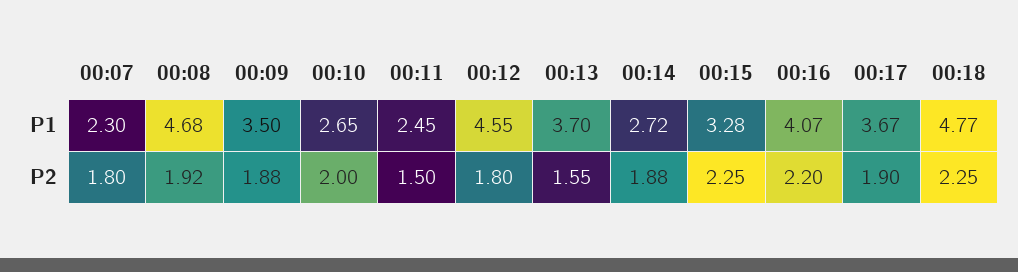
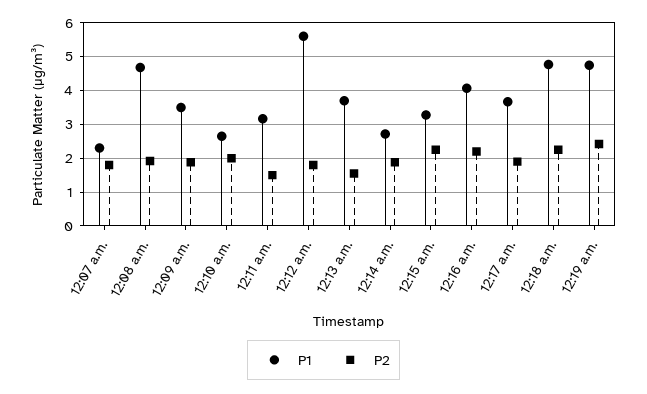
P1, 00:11: 2.45 -> 3.2
P1, 00:12: 4.55 -> 5.6
P1, 12:19 a.m.: none -> 4.8
P2, 12:19 a.m.: none -> 2.4

